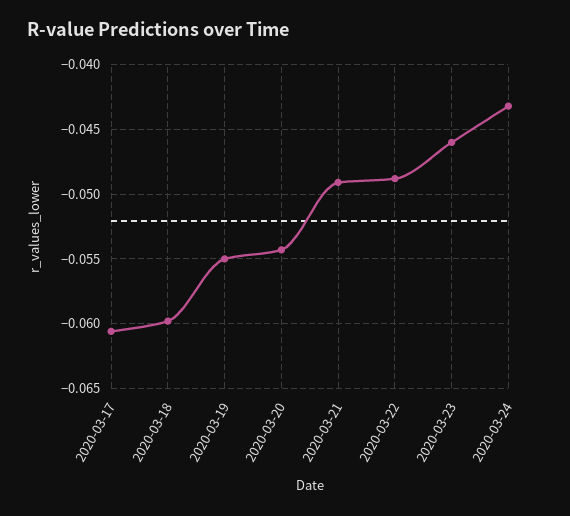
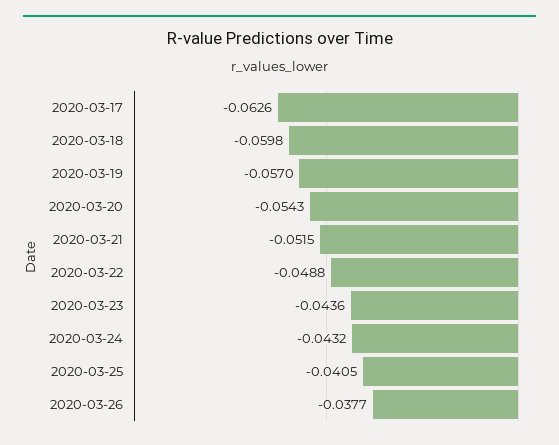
2020-03-17: -0.0605 -> -0.0626
2020-03-19: -0.055 -> -0.057
2020-03-21: -0.049 -> -0.0515
2020-03-23: -0.046 -> -0.0436
2020-03-25: none -> -0.0405
2020-03-26: none -> -0.0377

